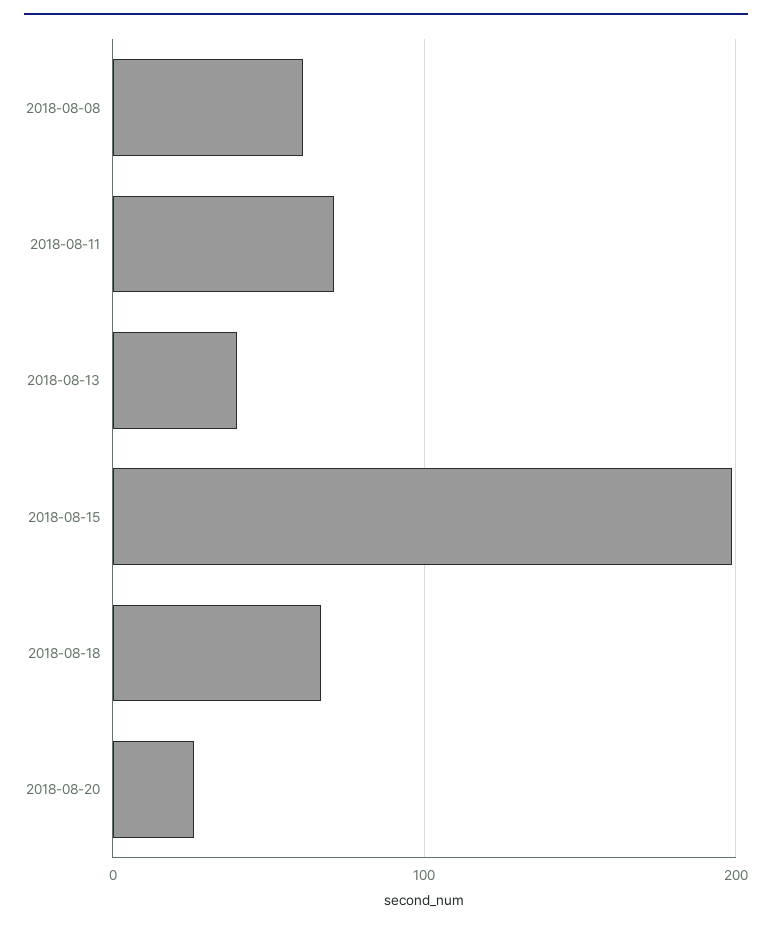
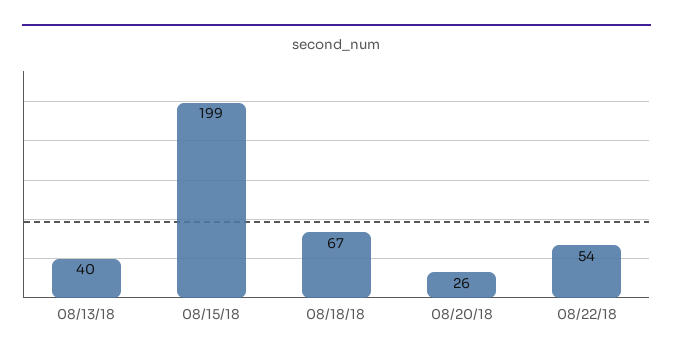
2018-08-08: 60 -> none
2018-08-11: 70 -> none
08/22/18: none -> 54

